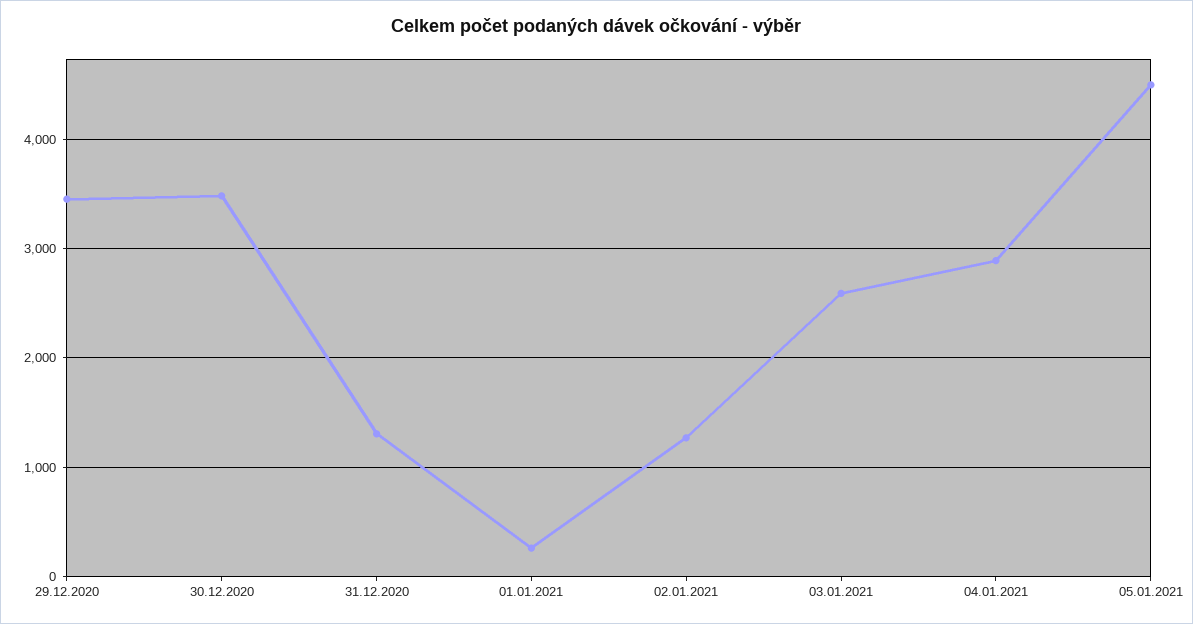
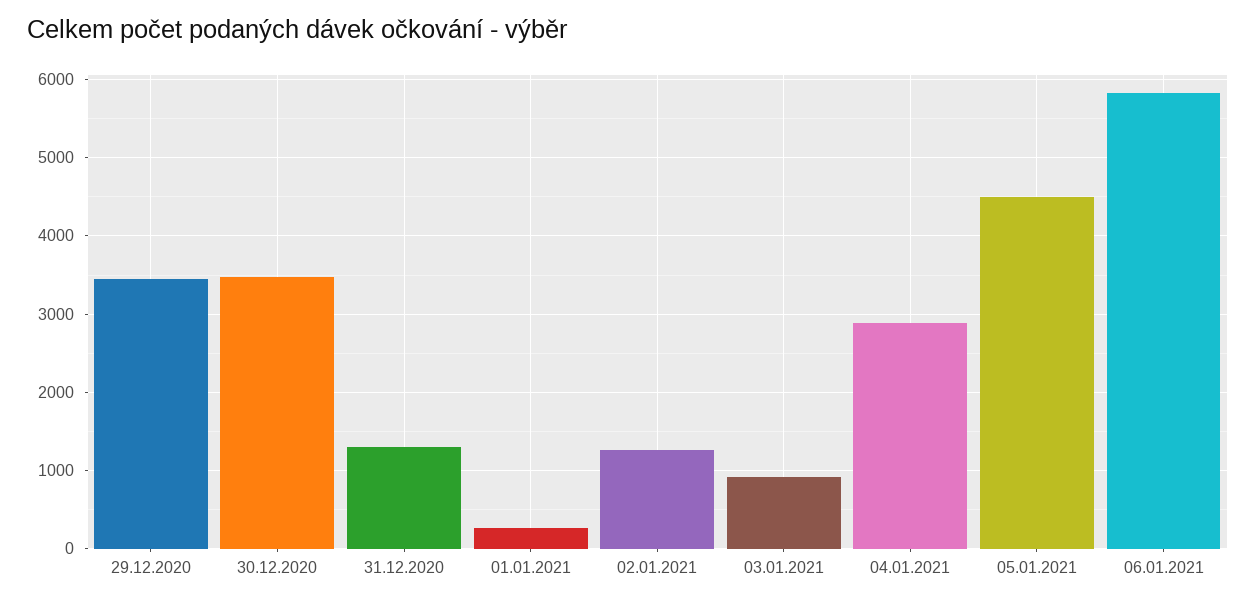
03.01.2021: 2600 -> 900
06.01.2021: none -> 5800

